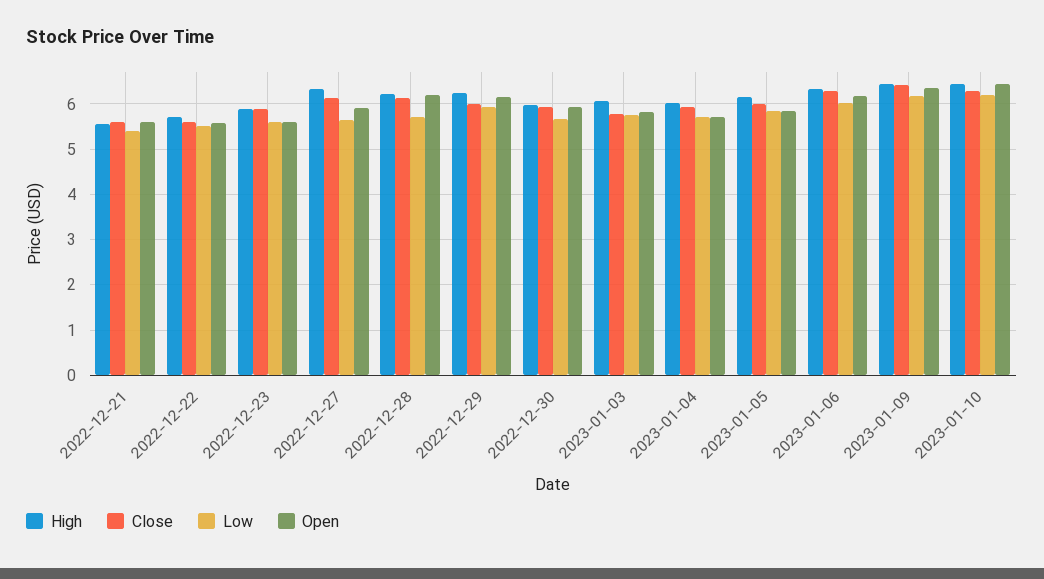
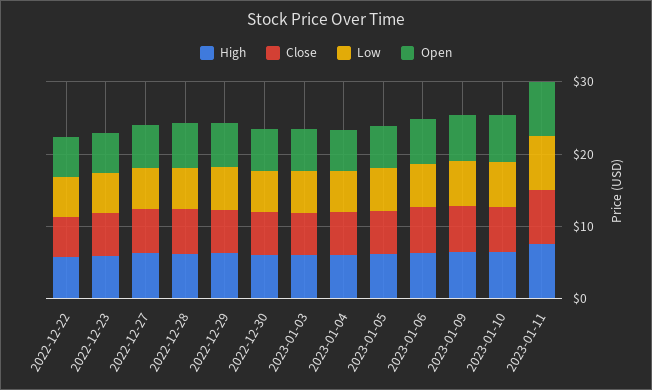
High, 2022-12-21: 5.6 -> none
Close, 2022-12-21: 5.6 -> none
Low, 2022-12-21: 5.4 -> none
Open, 2022-12-21: 5.6 -> none
High, 2023-01-11: none -> 8
Close, 2023-01-11: none -> 8
Low, 2023-01-11: none -> 8
Open, 2023-01-11: none -> 8

